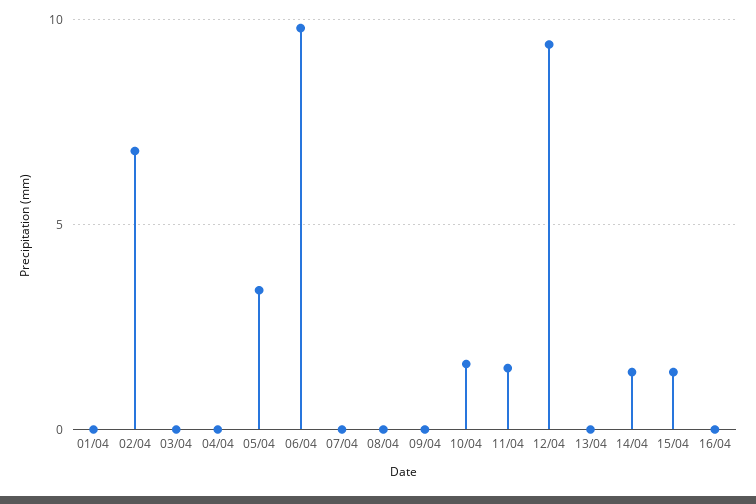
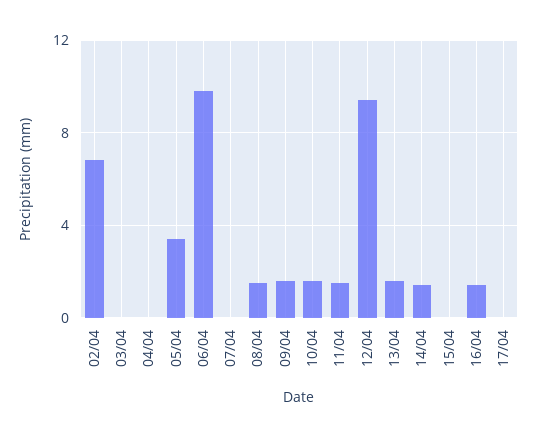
01/04: 0 -> none
08/04: 0 -> 1.5
09/04: 0 -> 1.5
13/04: 0 -> 1.5
15/04: 1.5 -> 0
16/04: 0 -> 1.5
17/04: none -> 0

